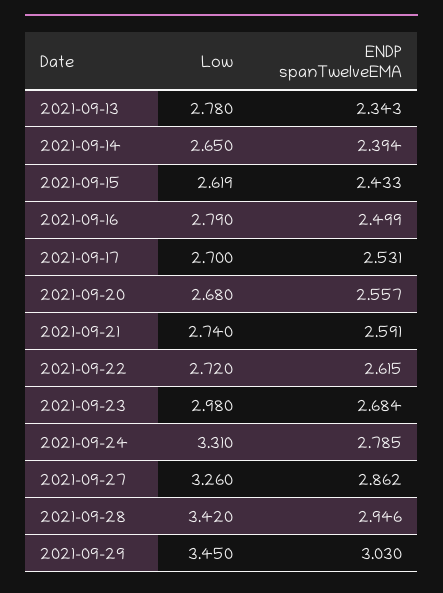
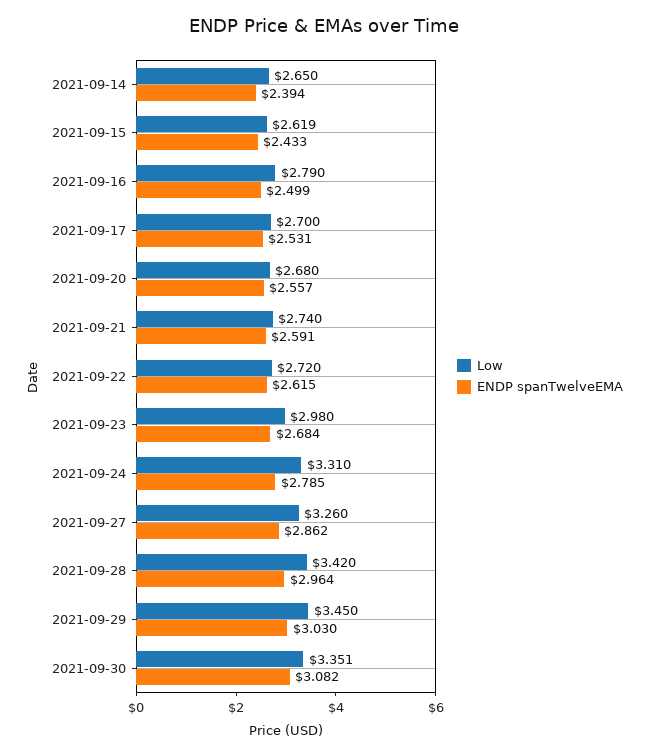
Low, 2021-09-13: 2.78 -> none
ENDP spanTwelveEMA, 2021-09-13: 2.343 -> none
ENDP spanTwelveEMA, 2021-09-28: 2.946 -> 2.964
Low, 2021-09-30: none -> 3.351
ENDP spanTwelveEMA, 2021-09-30: none -> 3.082

